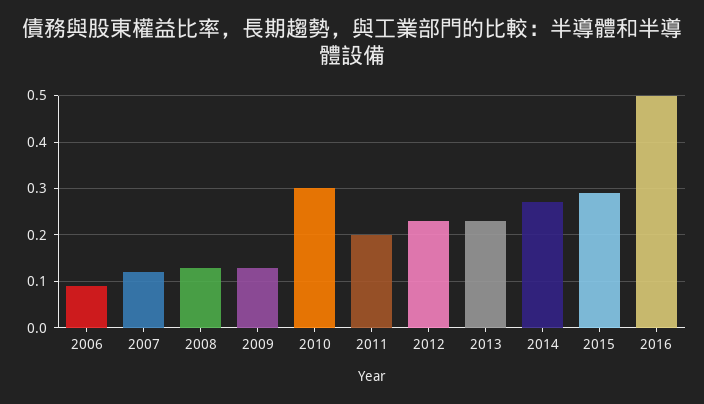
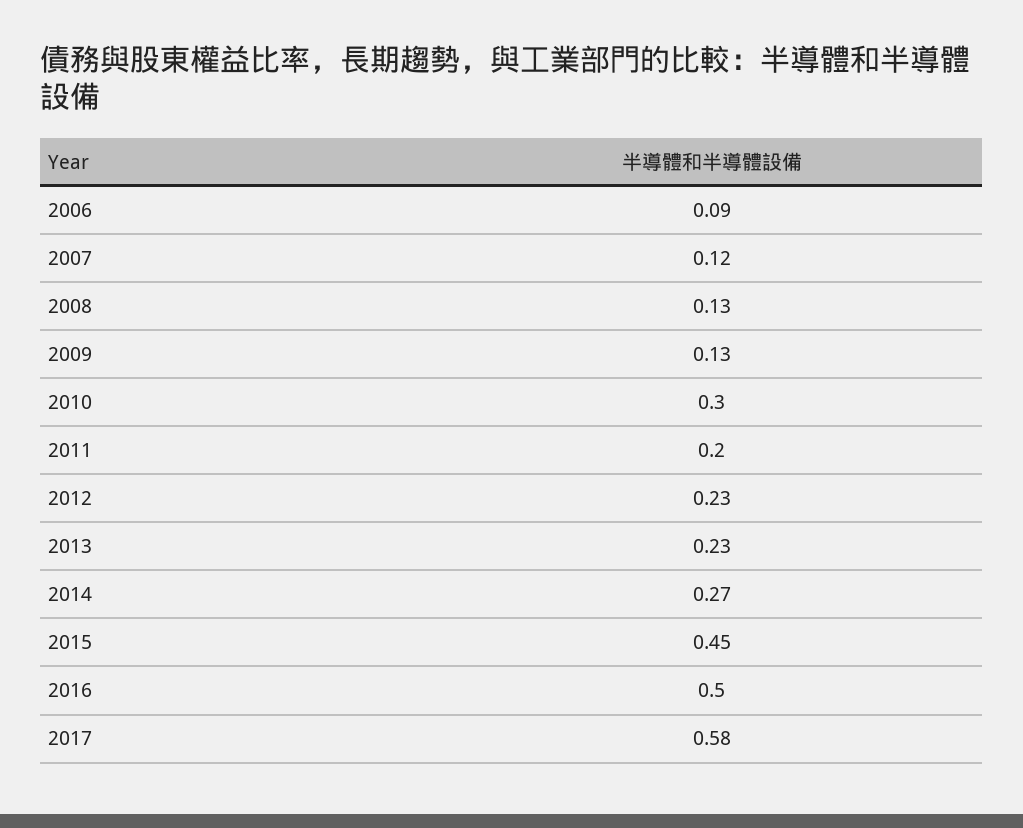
2015: 0.3 -> 0.45
2017: none -> 0.58

